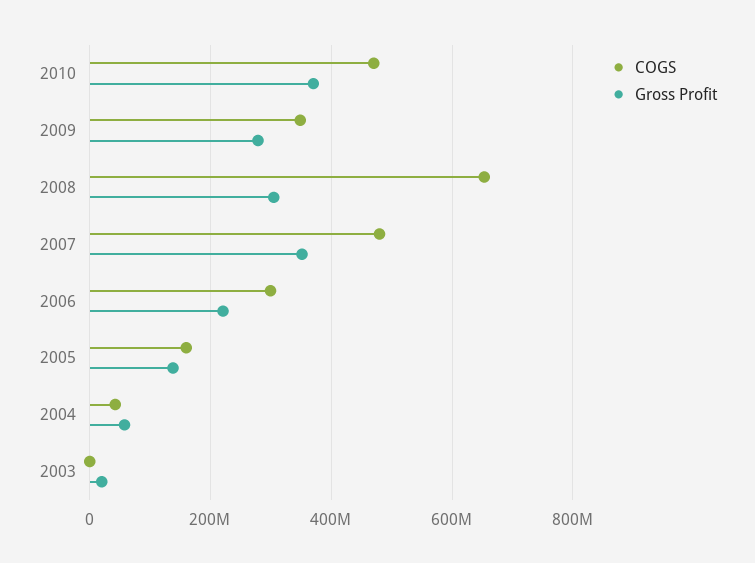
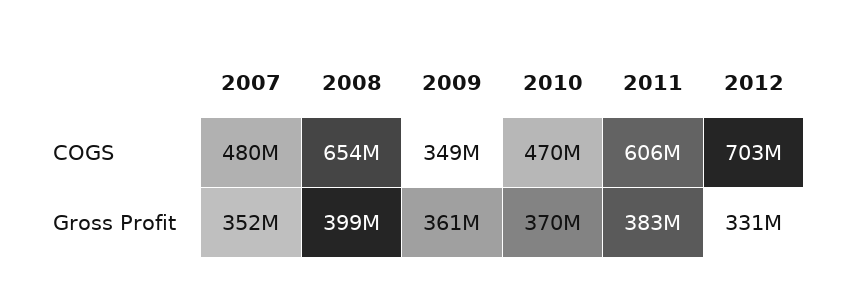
Gross Profit, 2009: 280000000 -> 361000000
Gross Profit, 2008: 300000000 -> 399000000
COGS, 2006: 300000000 -> none
Gross Profit, 2006: 220000000 -> none
COGS, 2005: 160000000 -> none
Gross Profit, 2005: 140000000 -> none
COGS, 2004: 40000000 -> none
Gross Profit, 2004: 60000000 -> none
COGS, 2003: 0 -> none
Gross Profit, 2003: 20000000 -> none
COGS, 2011: none -> 606000000
COGS, 2012: none -> 703000000
Gross Profit, 2011: none -> 383000000
Gross Profit, 2012: none -> 331000000

